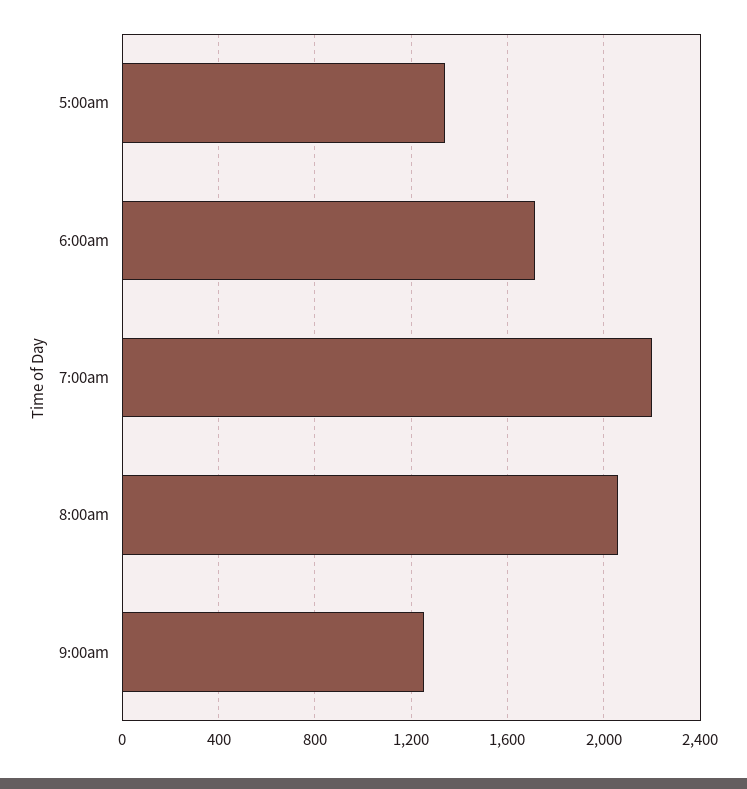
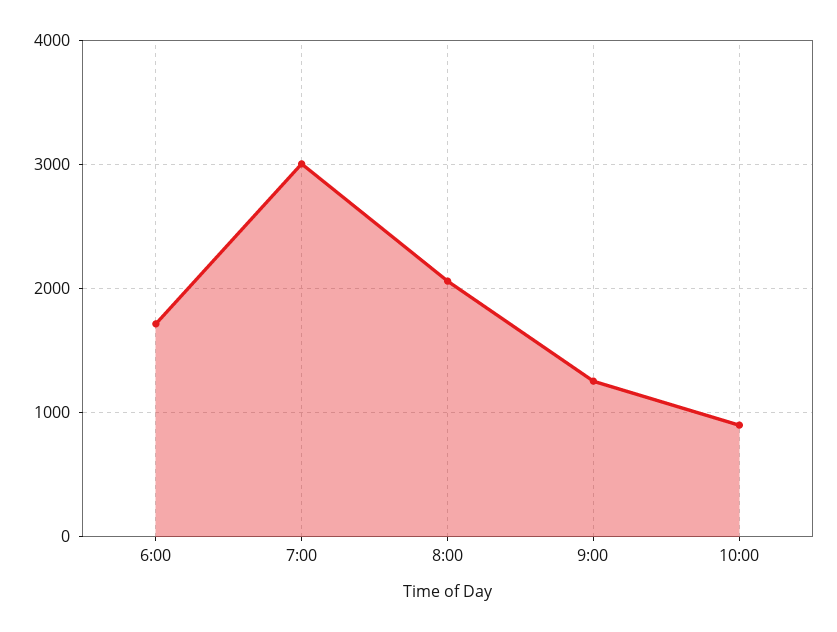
5:00am: 1350 -> none
7:00am: 2200 -> 3000
10:00: none -> 900

